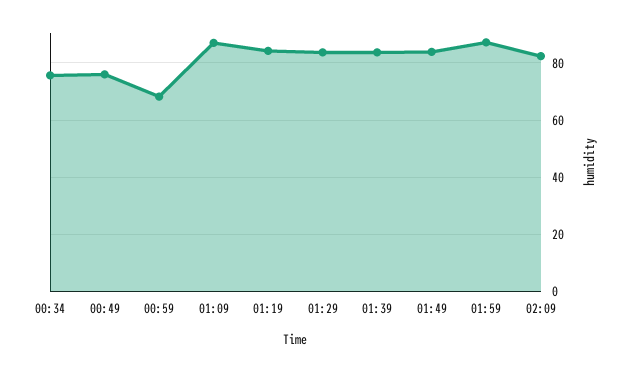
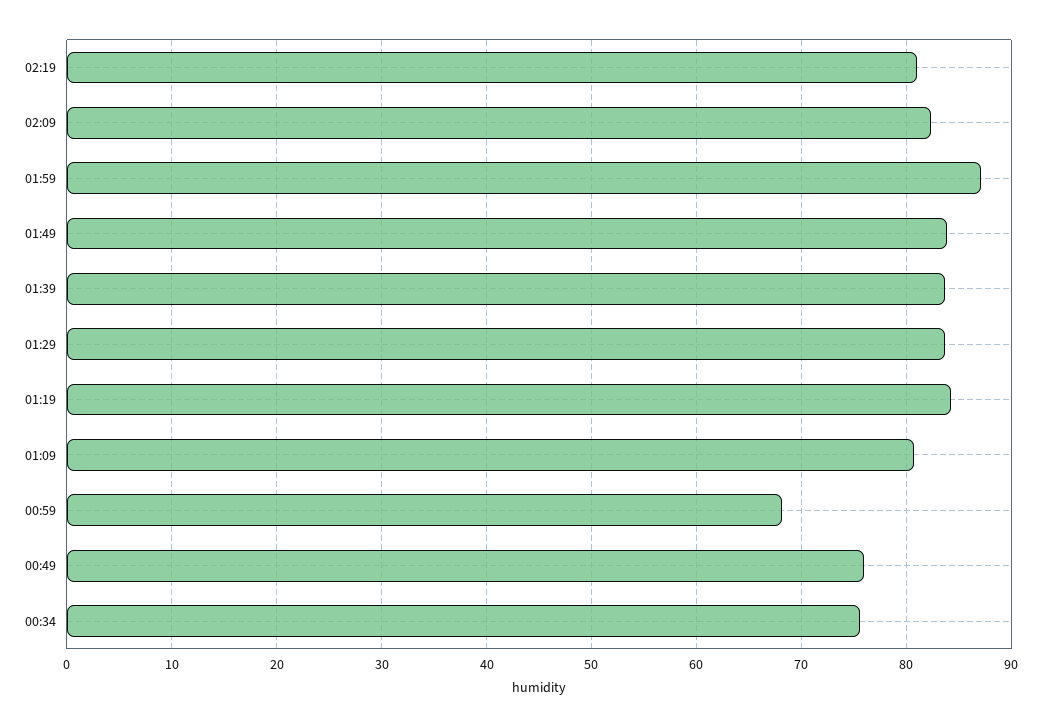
01:09: 87.5 -> 81
02:19: none -> 81

